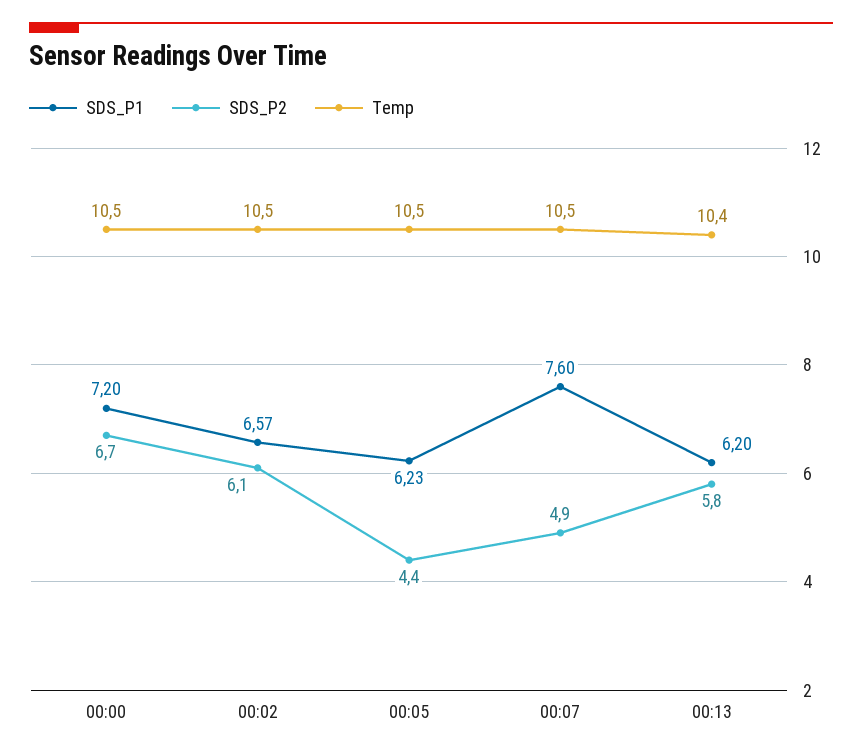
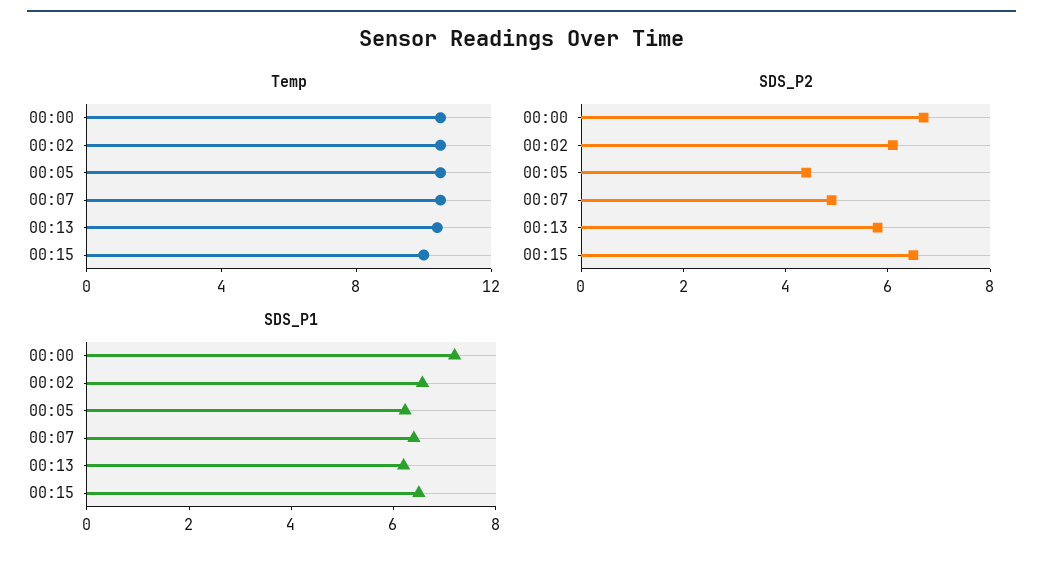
SDS_P1, 00:07: 7.6 -> 6.5
Temp, 00:15: none -> 10
SDS_P2, 00:15: none -> 6.5
SDS_P1, 00:15: none -> 6.5

